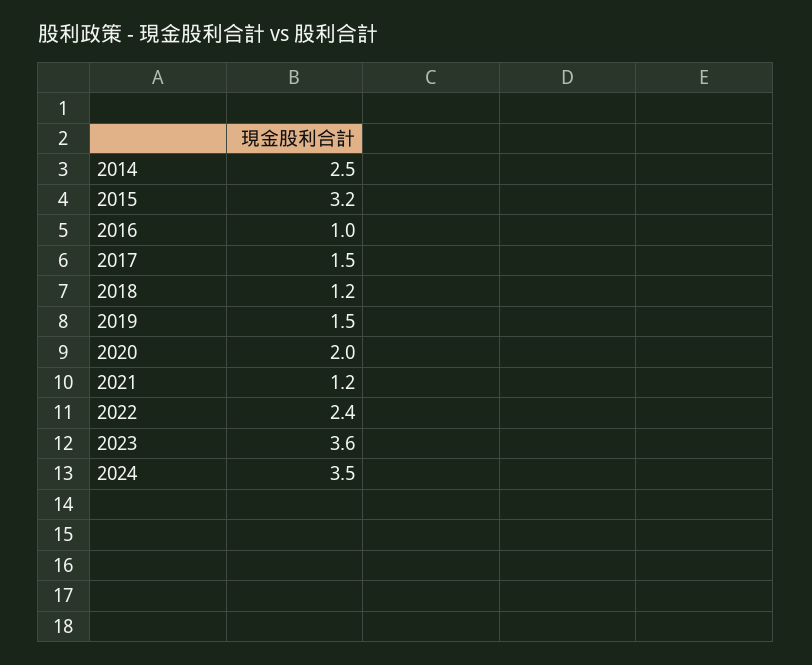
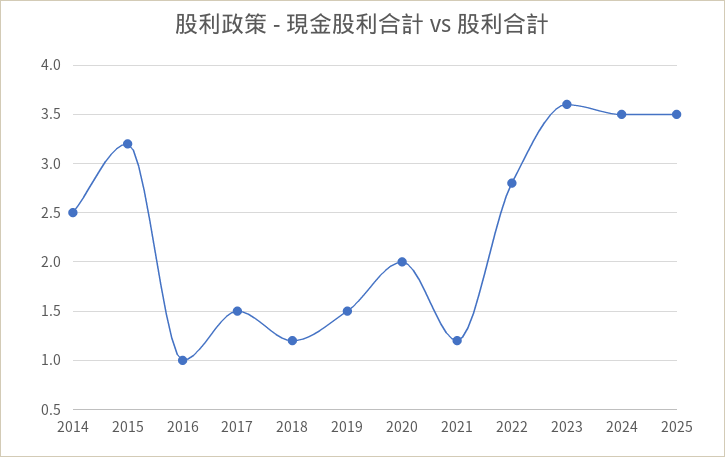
2022: 2.4 -> 2.8
2025: none -> 3.5

